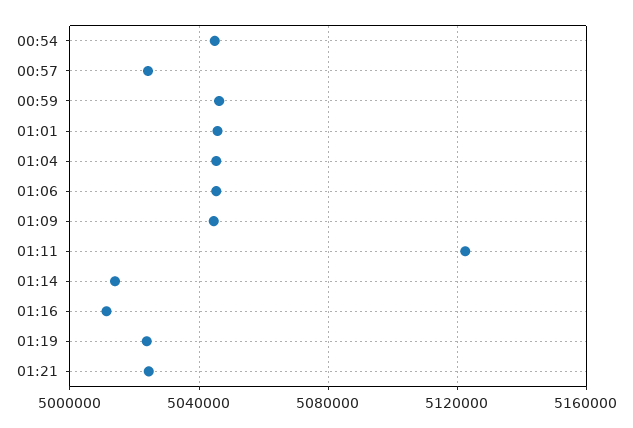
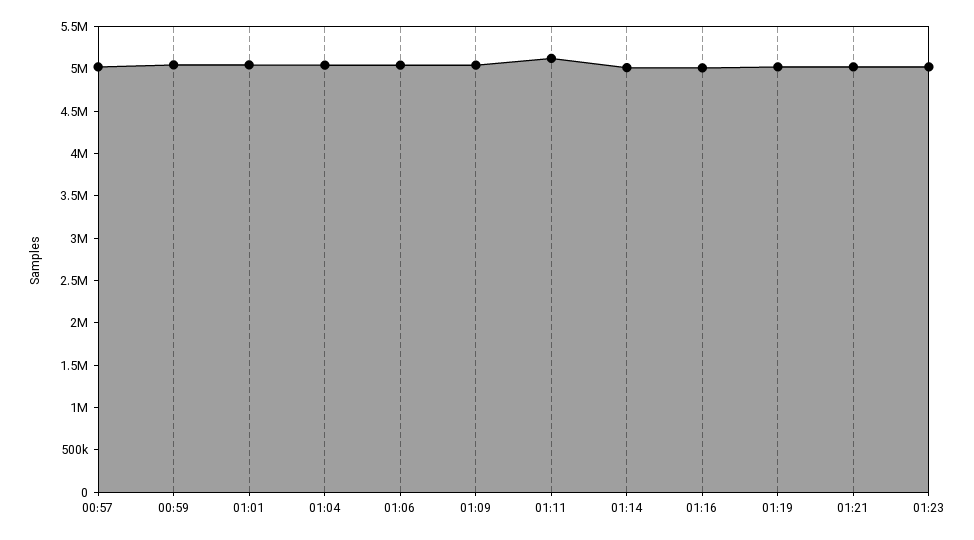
00:54: 5045000 -> none
01:23: none -> 5000000

